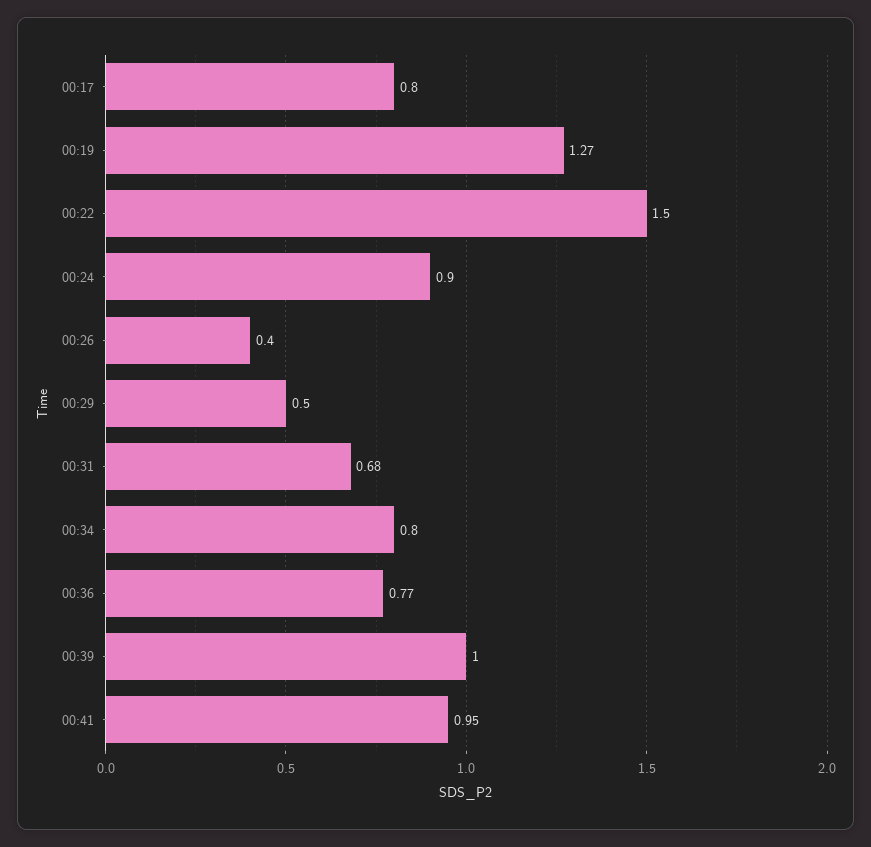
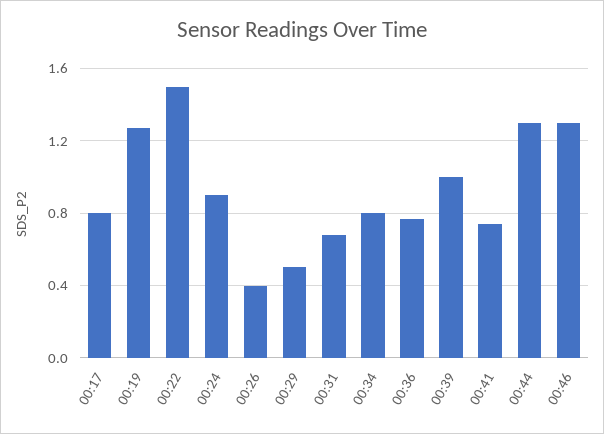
00:41: 0.95 -> 0.75
00:44: none -> 1.3
00:46: none -> 1.3

